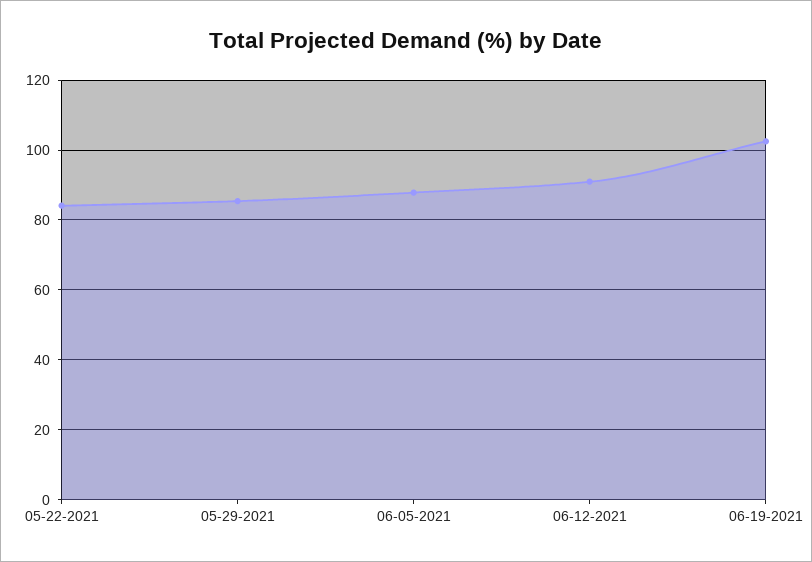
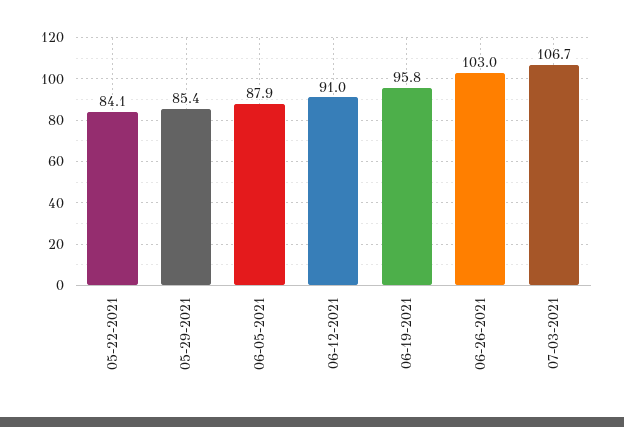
06-19-2021: 102 -> 95.8
06-26-2021: none -> 103
07-03-2021: none -> 106.7

